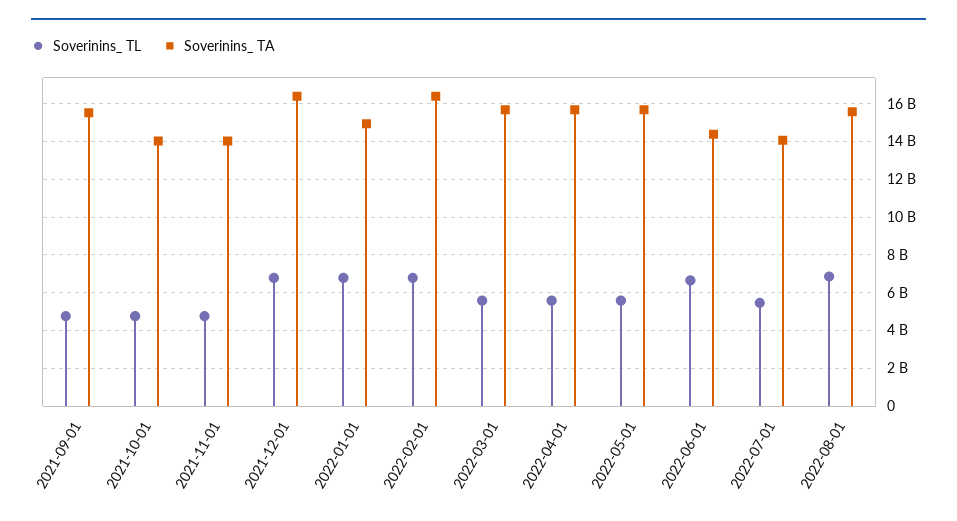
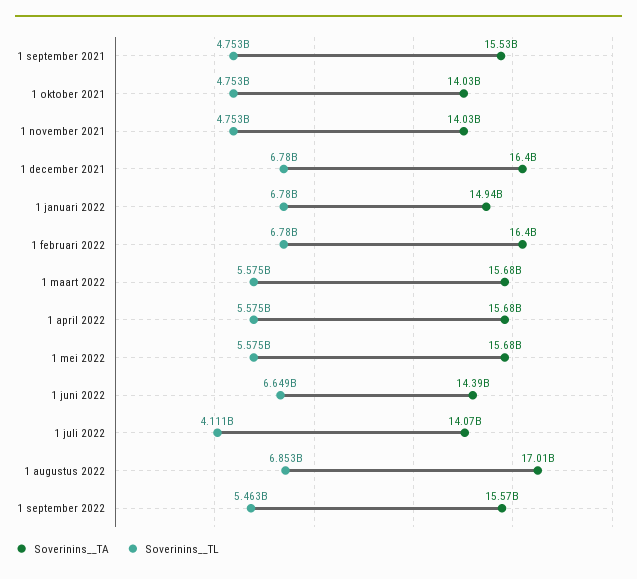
Soverinins_ TL, 2022-07-01: 5500000000 -> 4111000000
Soverinins_ TA, 2022-08-01: 15500000000 -> 17010000000
Soverinins_ TA, 1 september 2022: none -> 15570000000
Soverinins_ TL, 1 september 2022: none -> 5463000000

